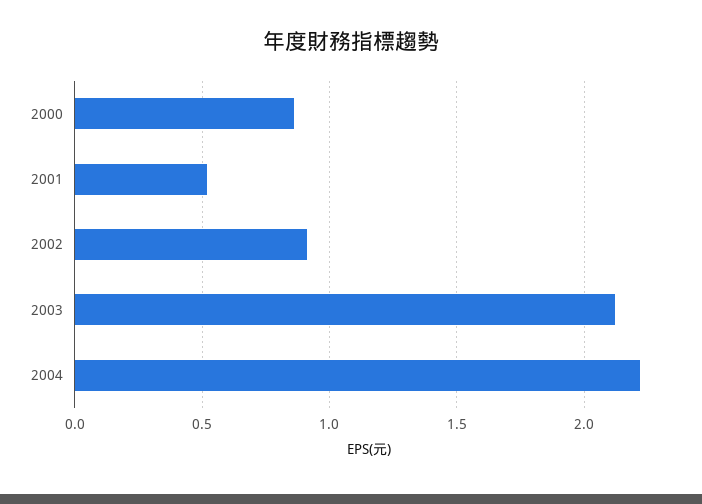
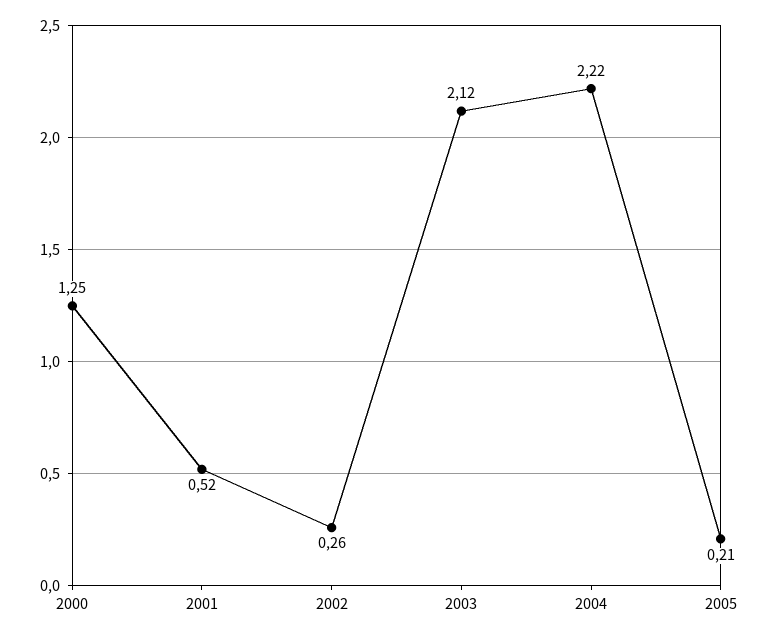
2000: 0.85 -> 1.25
2002: 0.9 -> 0.26
2005: none -> 0.21

